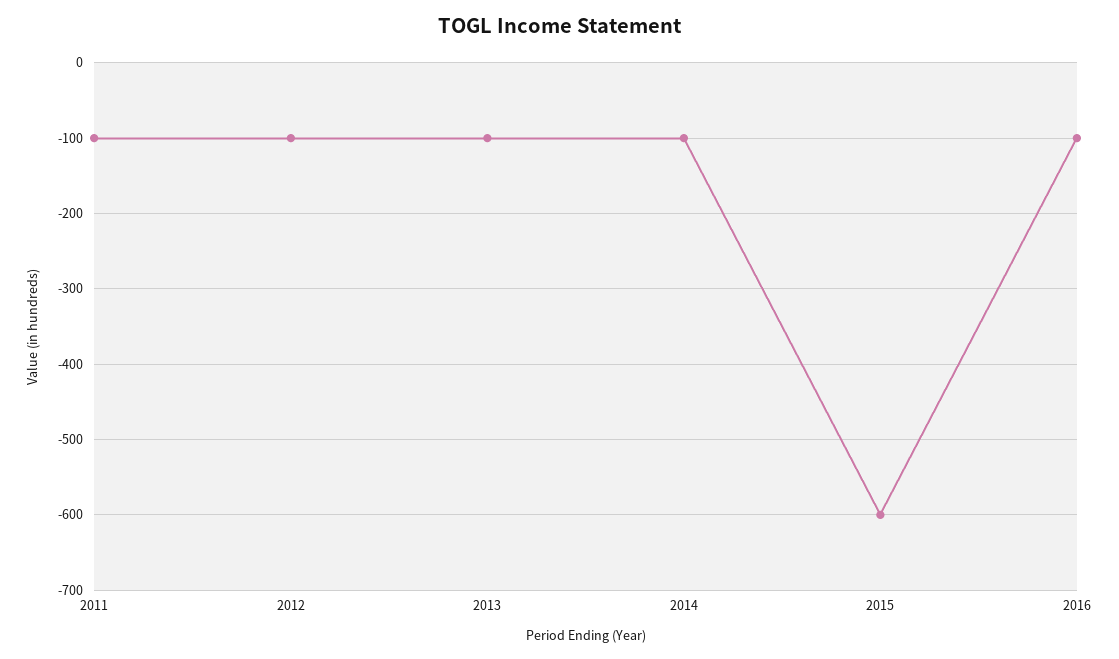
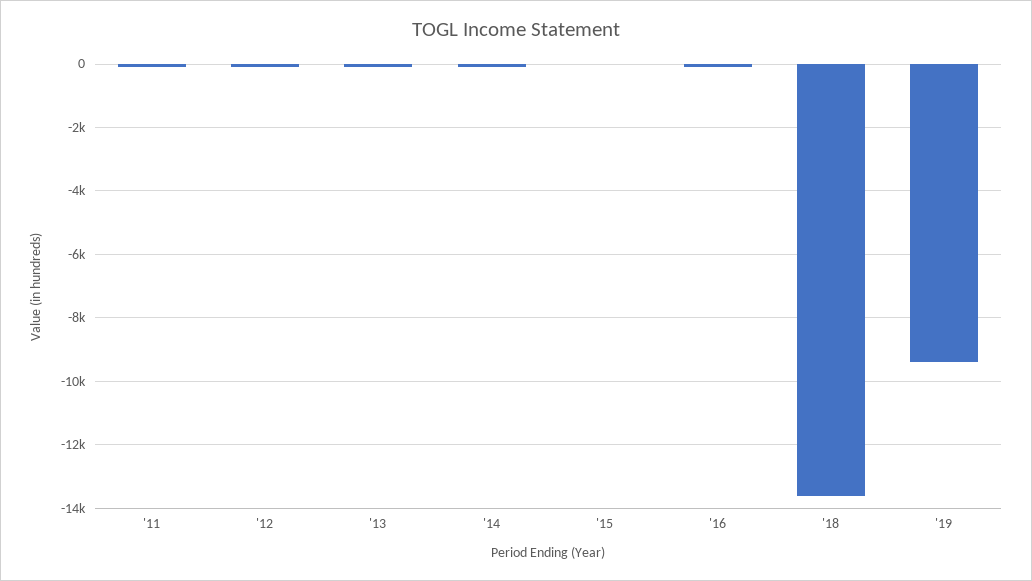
2015: -600 -> 0
'18: none -> -13600
'19: none -> -9400

